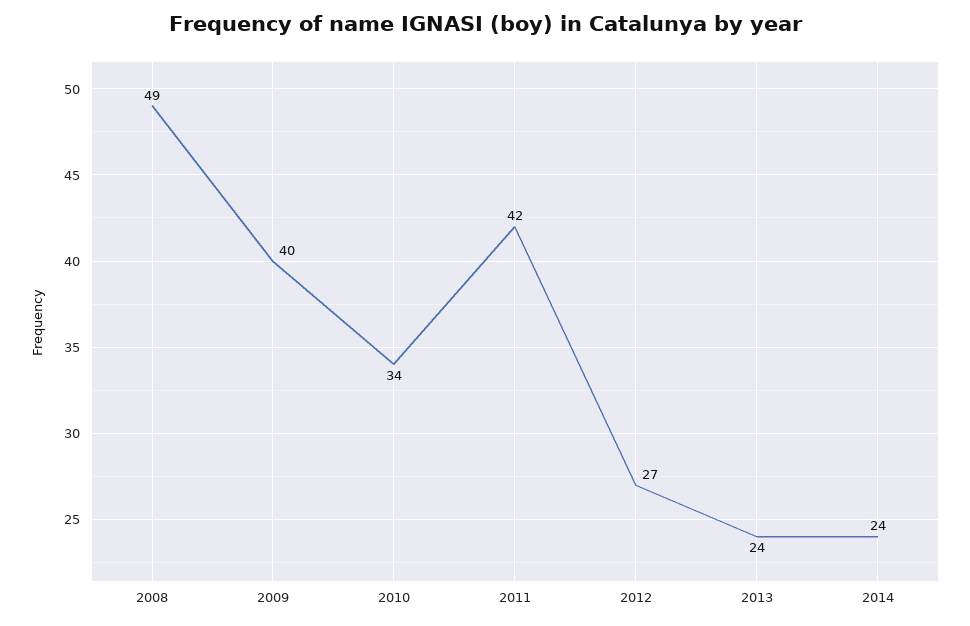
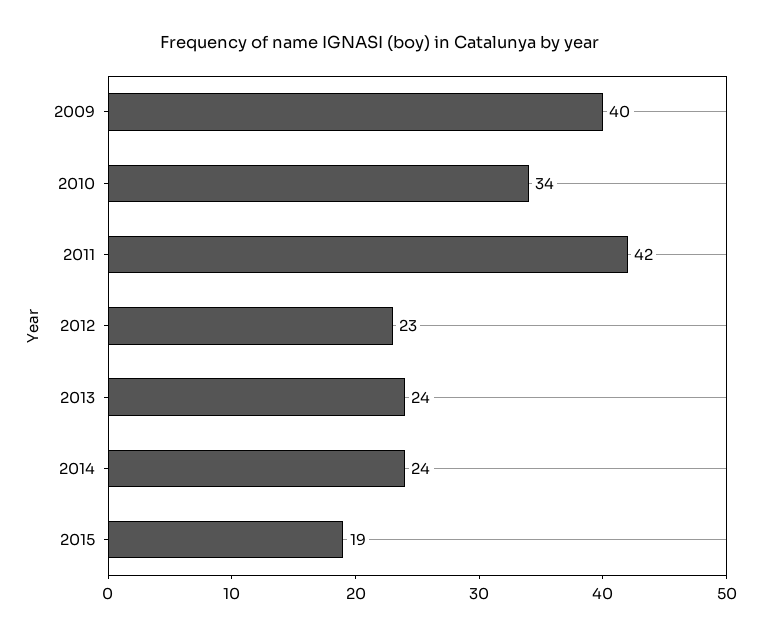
2008: 49 -> none
2012: 27 -> 23
2015: none -> 19

